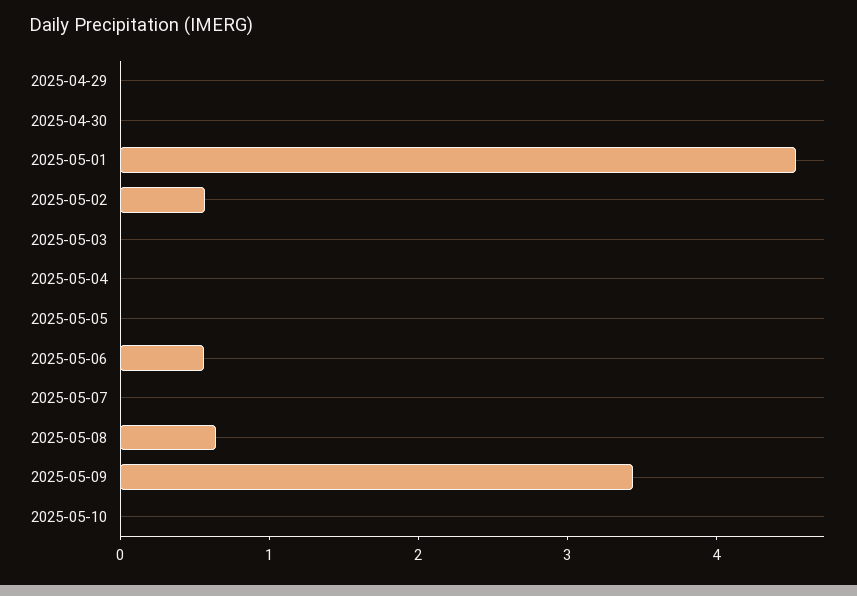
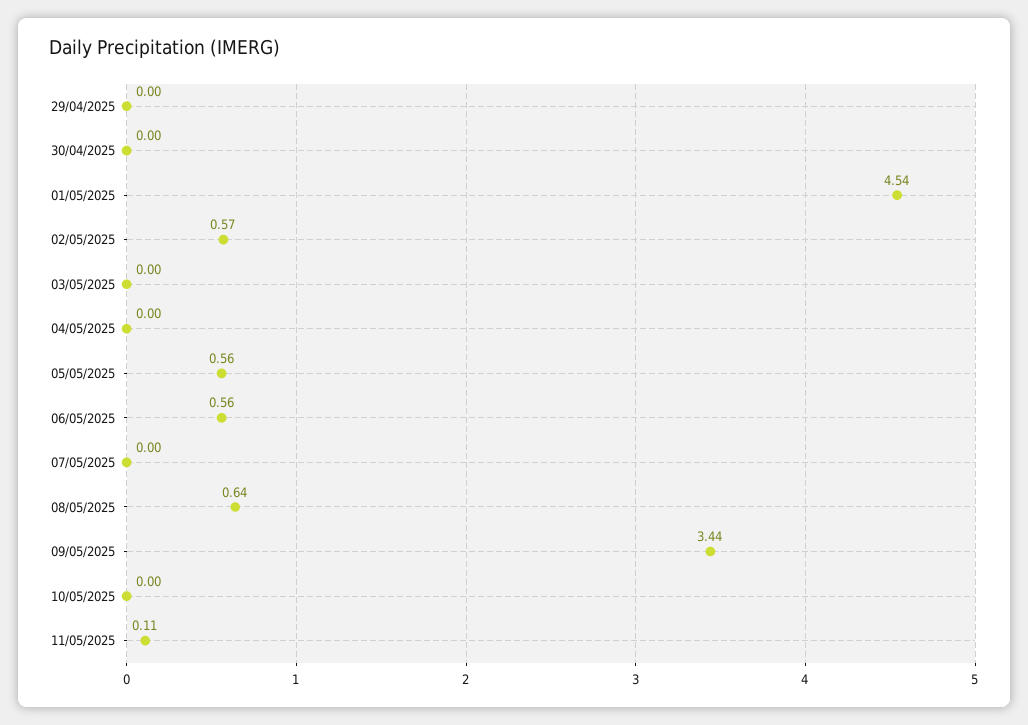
2025-05-05: 0 -> 0.56
11/05/2025: none -> 0.11

